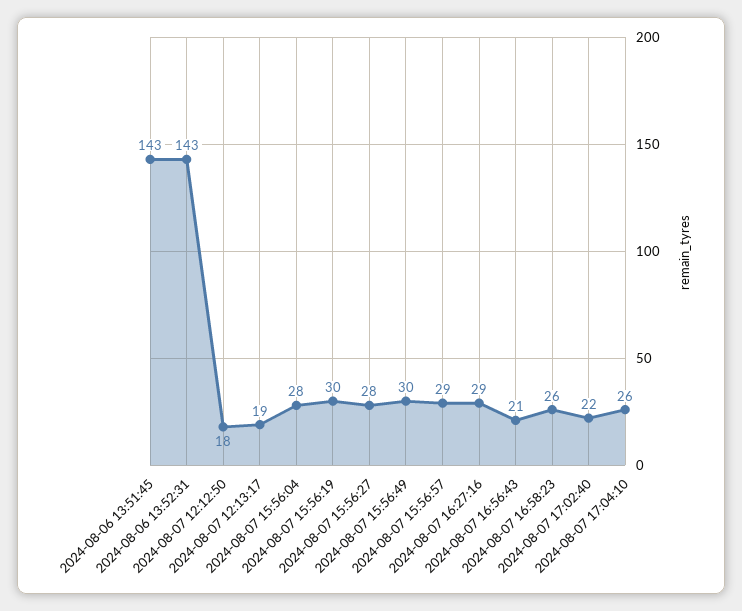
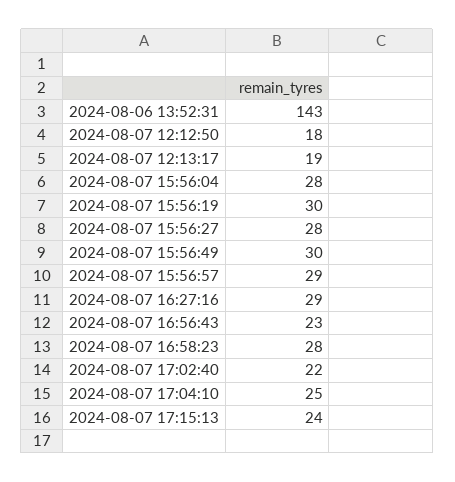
2024-08-06 13:51:45: 143 -> none
2024-08-07 16:56:43: 21 -> 23
2024-08-07 16:58:23: 26 -> 28
2024-08-07 17:04:10: 26 -> 25
2024-08-07 17:15:13: none -> 24

